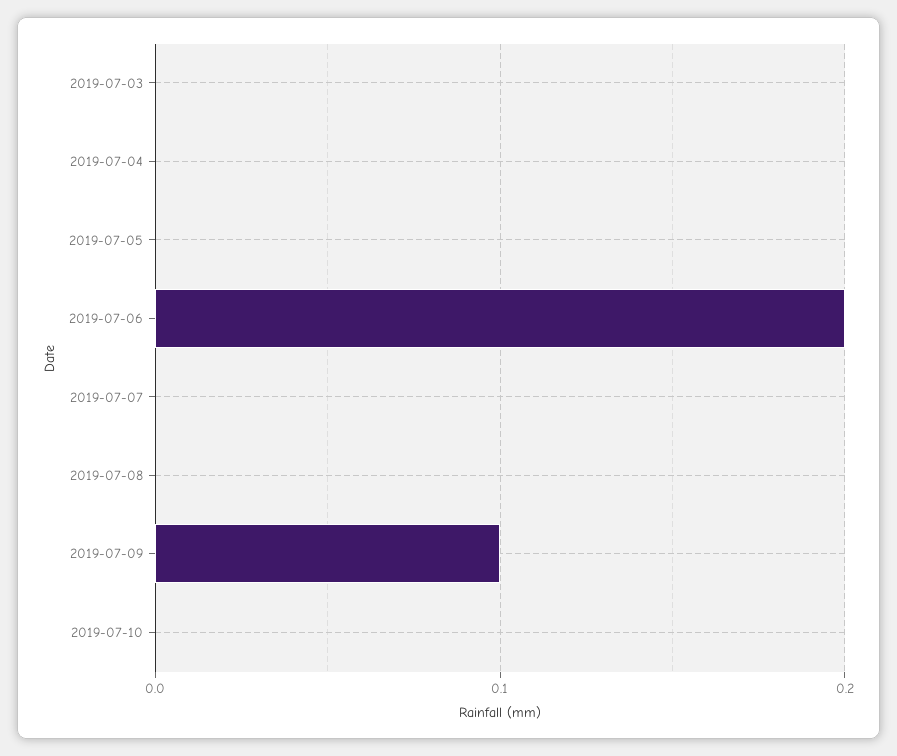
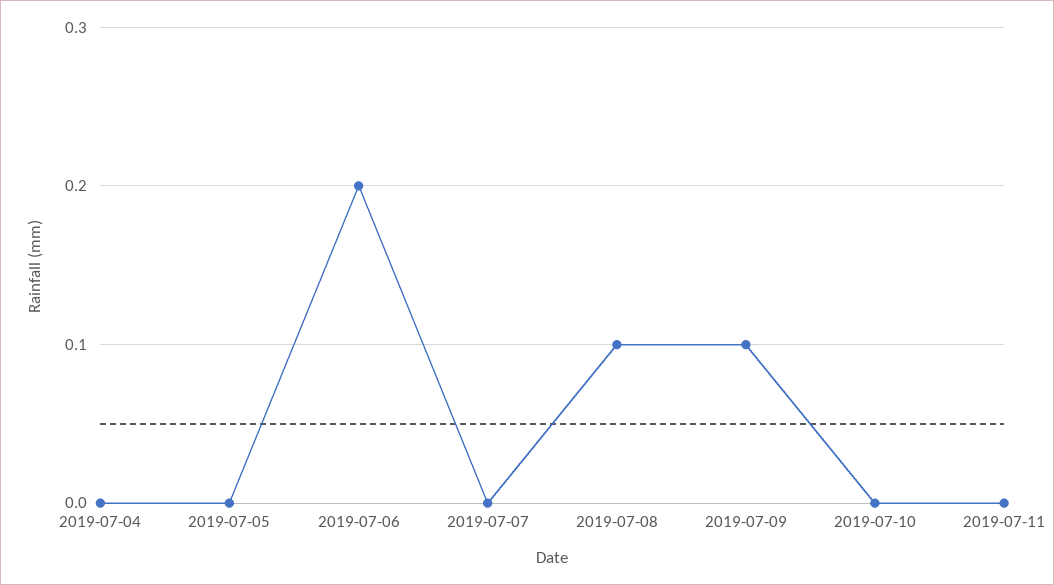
2019-07-03: 0 -> none
2019-07-08: 0 -> 0.1
2019-07-11: none -> 0

